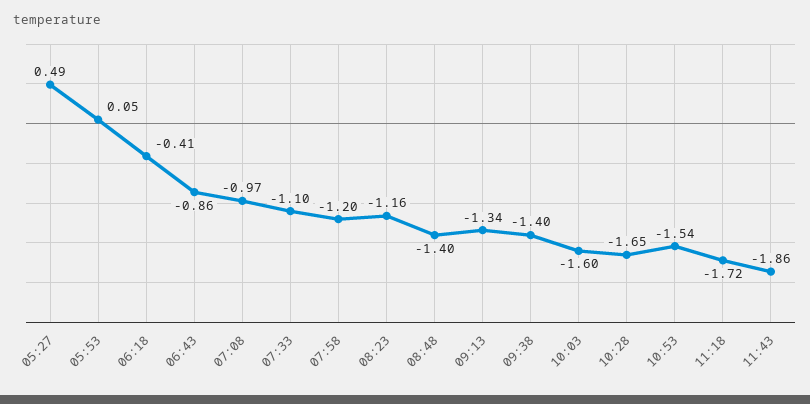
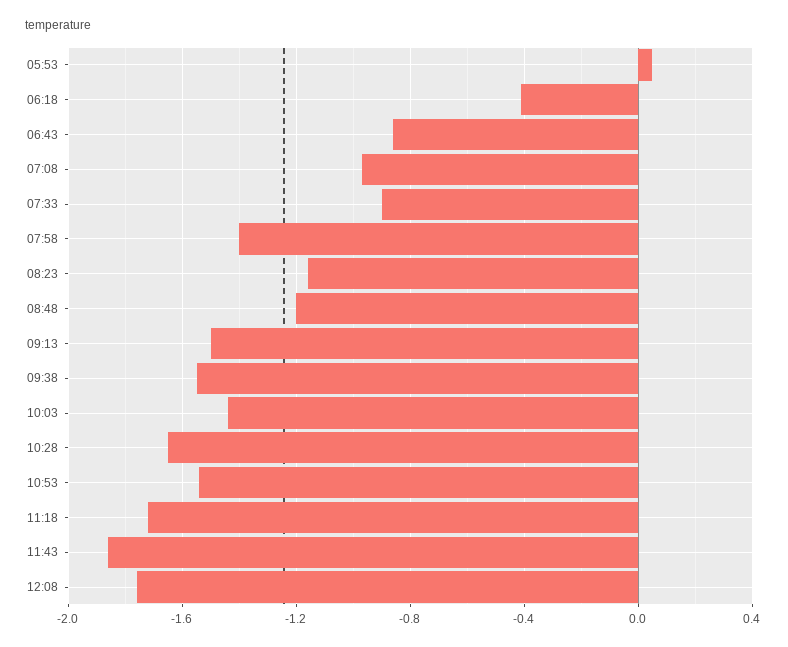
05:27: 0.49 -> none
07:33: -1.1 -> -0.9
07:58: -1.2 -> -1.4
08:48: -1.4 -> -1.2
09:13: -1.34 -> -1.5
09:38: -1.4 -> -1.55
10:03: -1.6 -> -1.45
12:08: none -> -1.75

